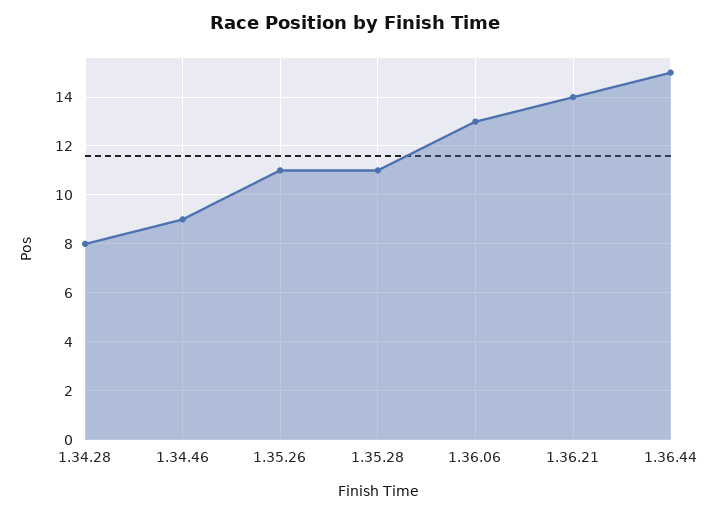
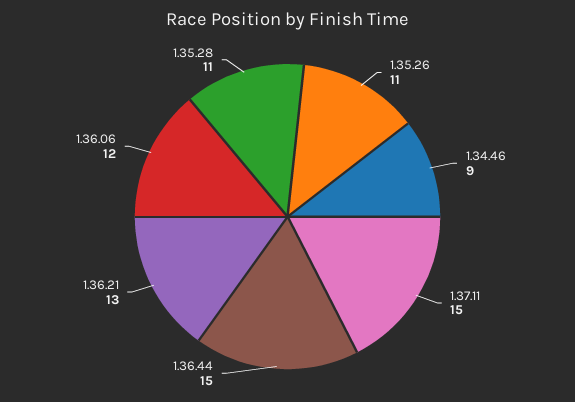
1.34.28: 8 -> none
1.36.06: 13 -> 12
1.36.21: 14 -> 13
1.37.11: none -> 15

